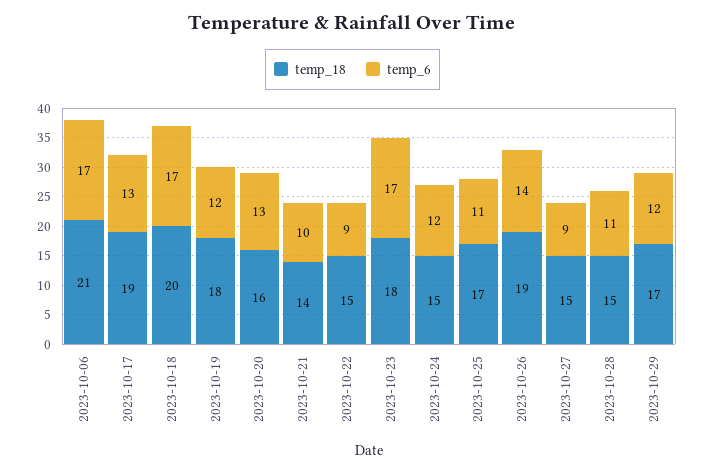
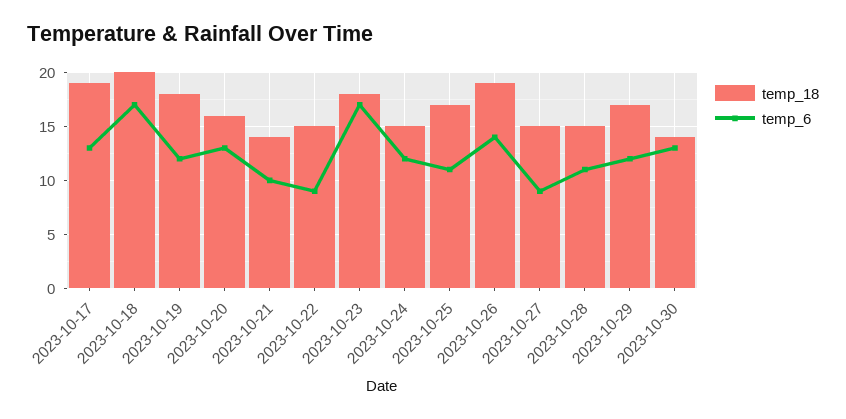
temp_18, 2023-10-06: 21 -> none
temp_6, 2023-10-06: 17 -> none
temp_18, 2023-10-30: none -> 14
temp_6, 2023-10-30: none -> 13

